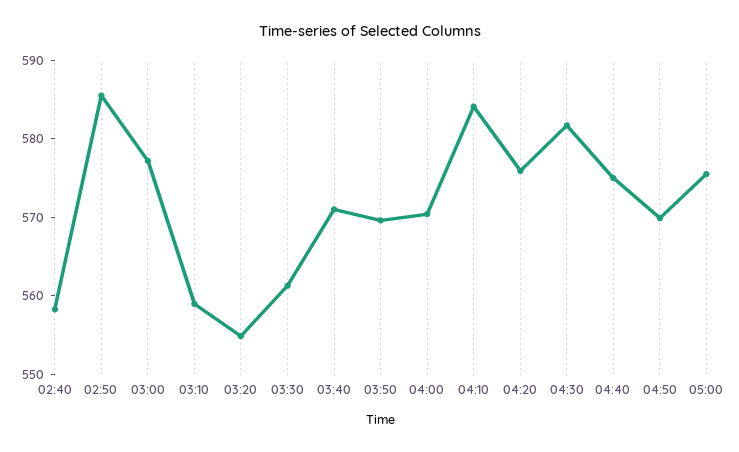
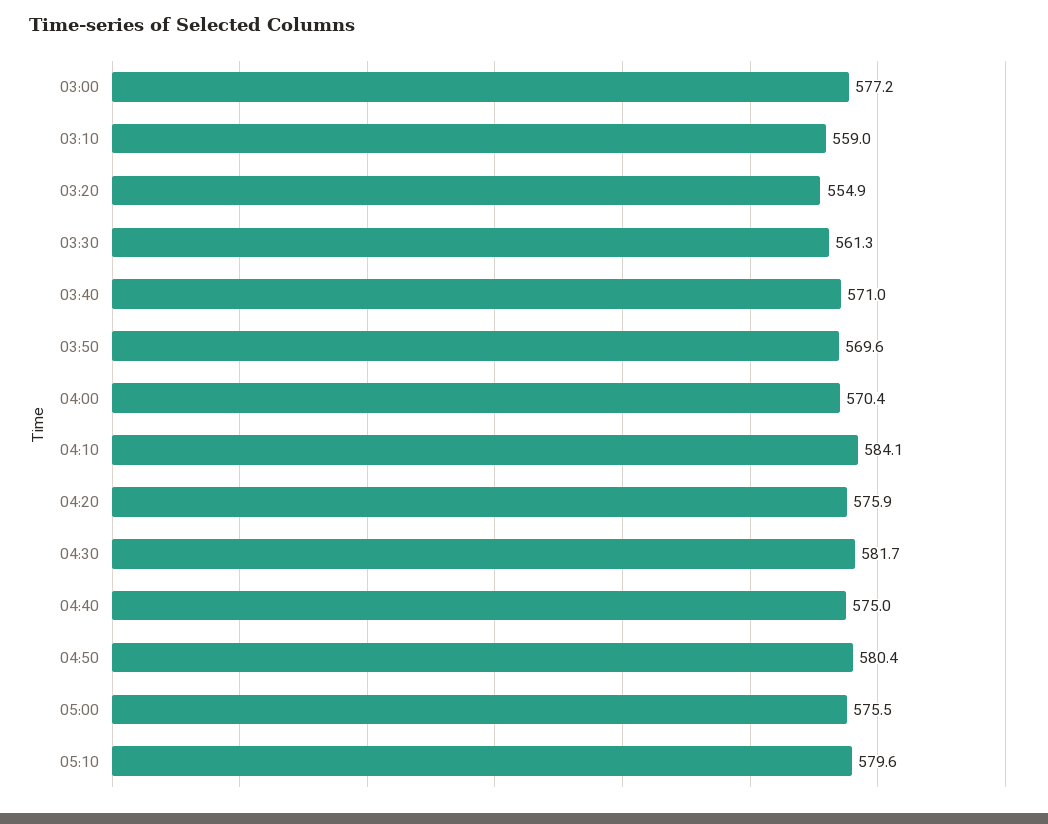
02:40: 558 -> none
02:50: 586 -> none
04:50: 570 -> 580.4
05:10: none -> 579.6

